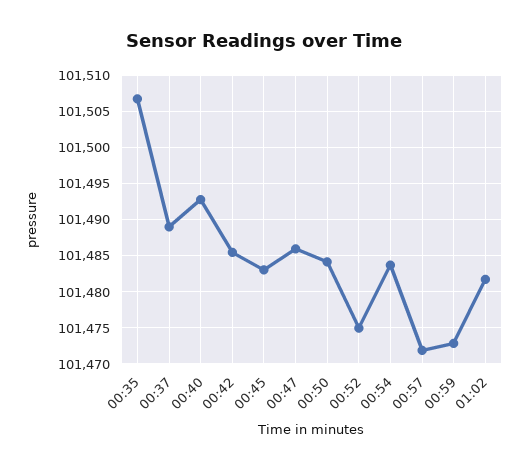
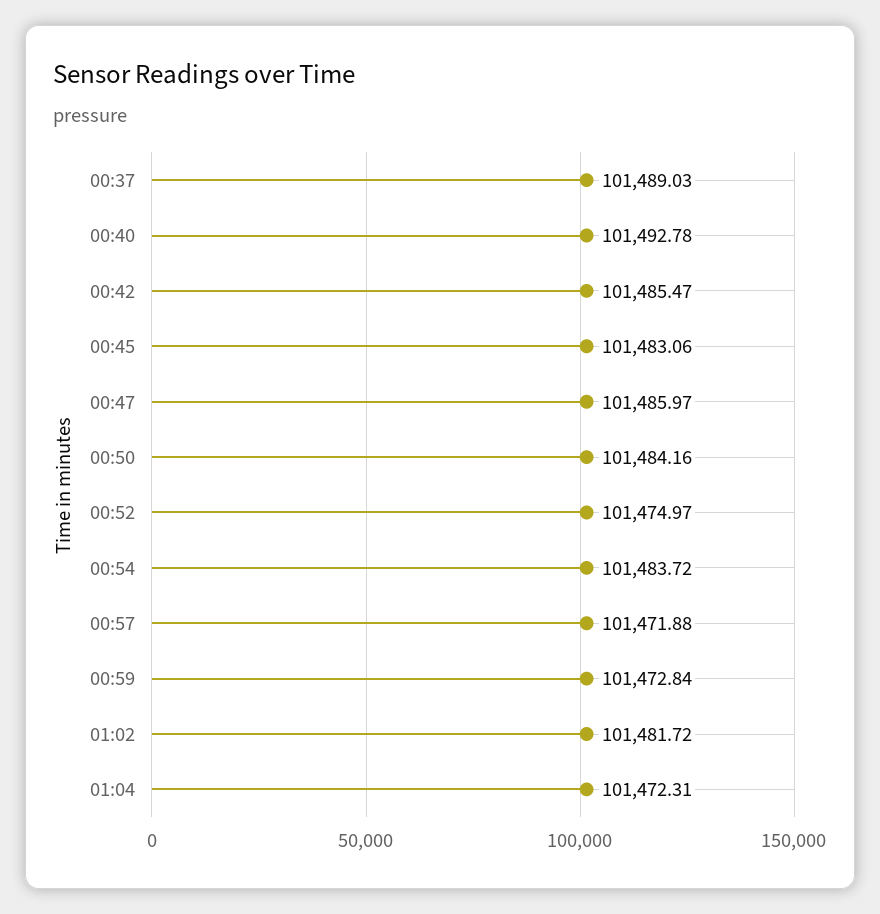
00:35: 101507 -> none
01:04: none -> 101472.31

